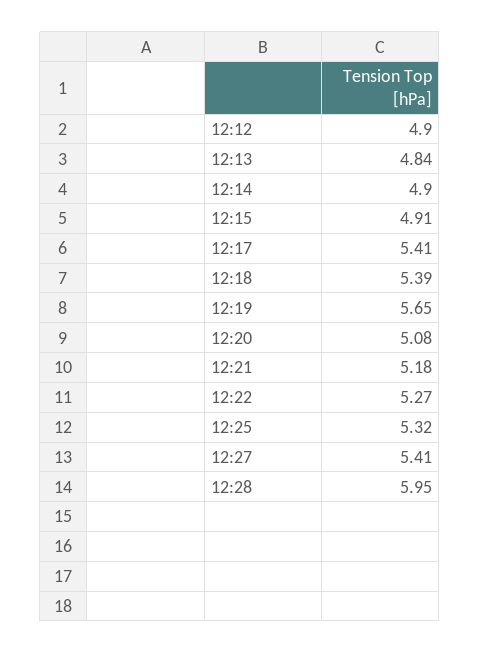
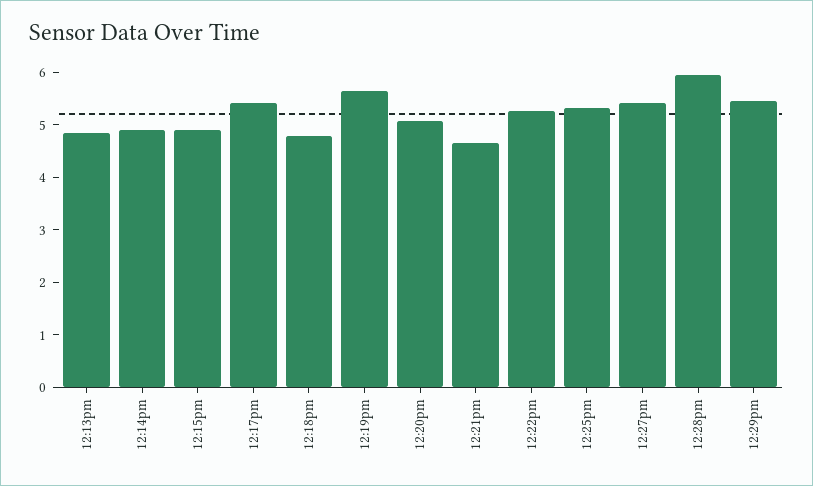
12:12: 4.9 -> none
12:18: 5.39 -> 4.8
12:21: 5.18 -> 4.6
12:29pm: none -> 5.4

